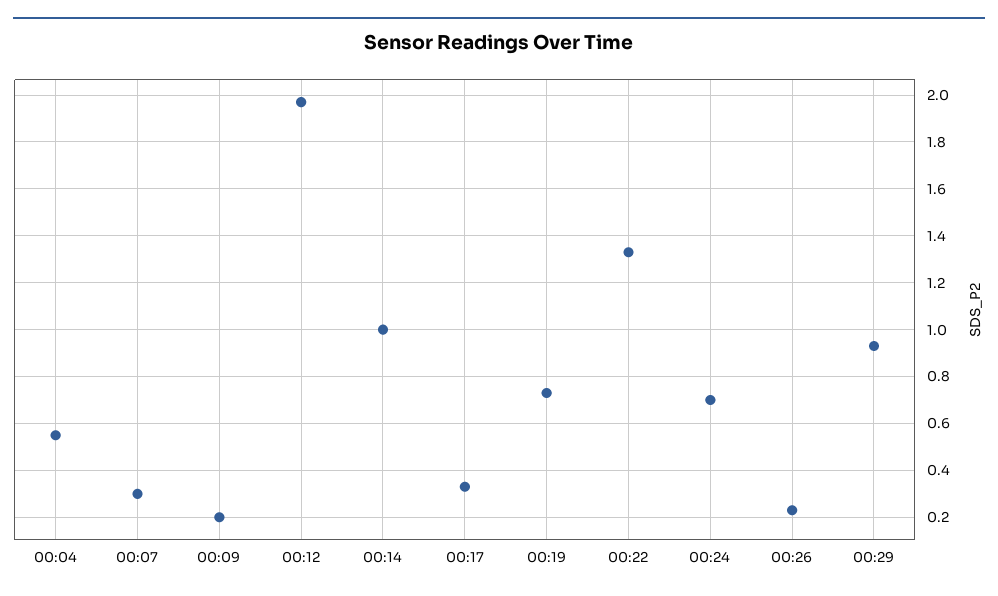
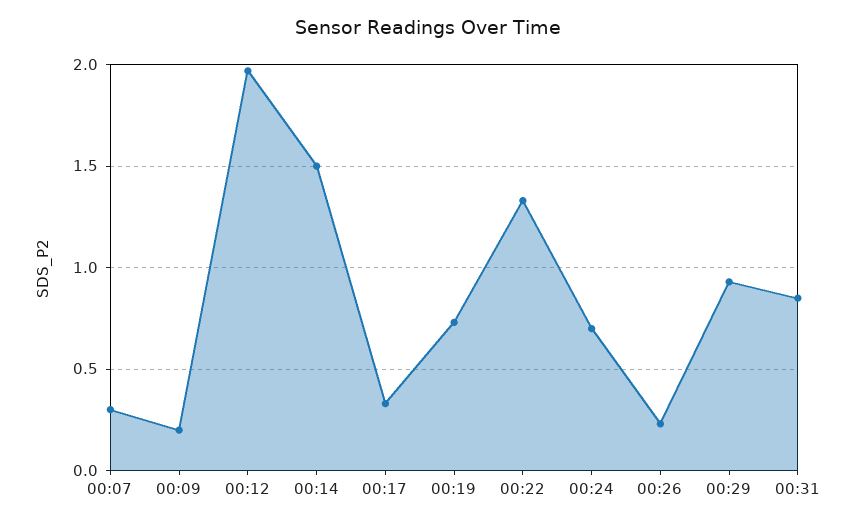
00:04: 0.55 -> none
00:14: 1 -> 1.5
00:31: none -> 0.85

